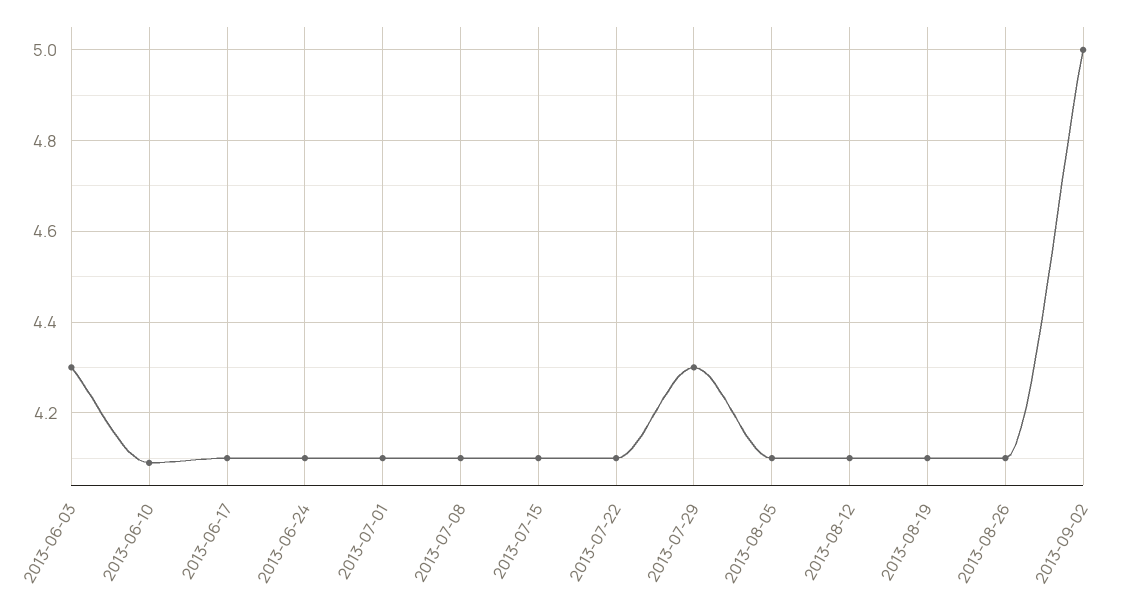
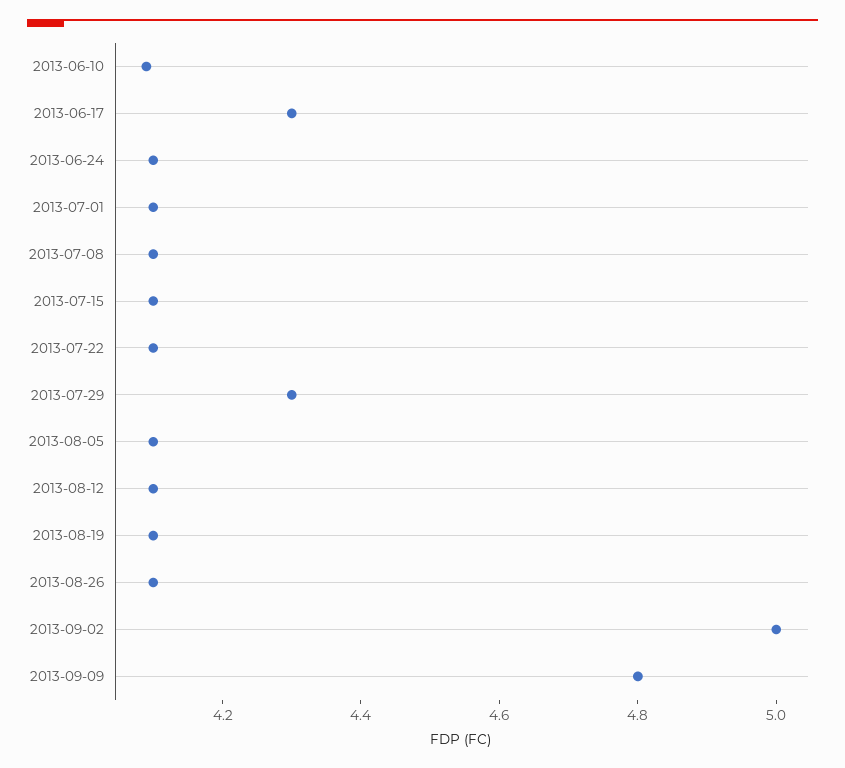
2013-06-03: 4.3 -> none
2013-06-17: 4.1 -> 4.3
2013-09-09: none -> 4.8

